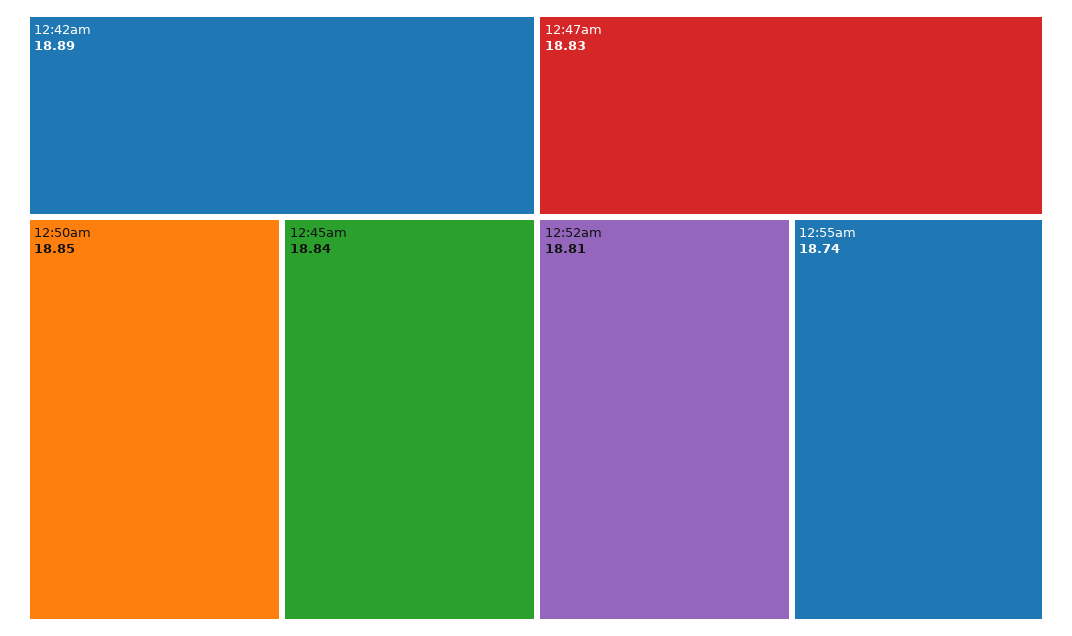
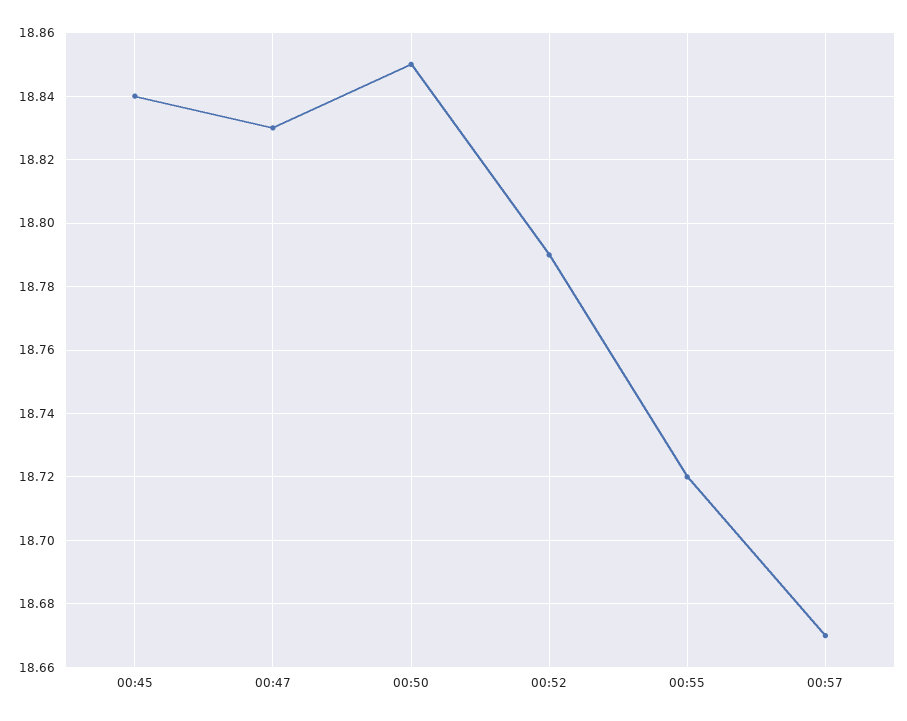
12:42am: 18.89 -> none
12:52am: 18.81 -> 18.79
12:55am: 18.74 -> 18.72
00:57: none -> 18.67

